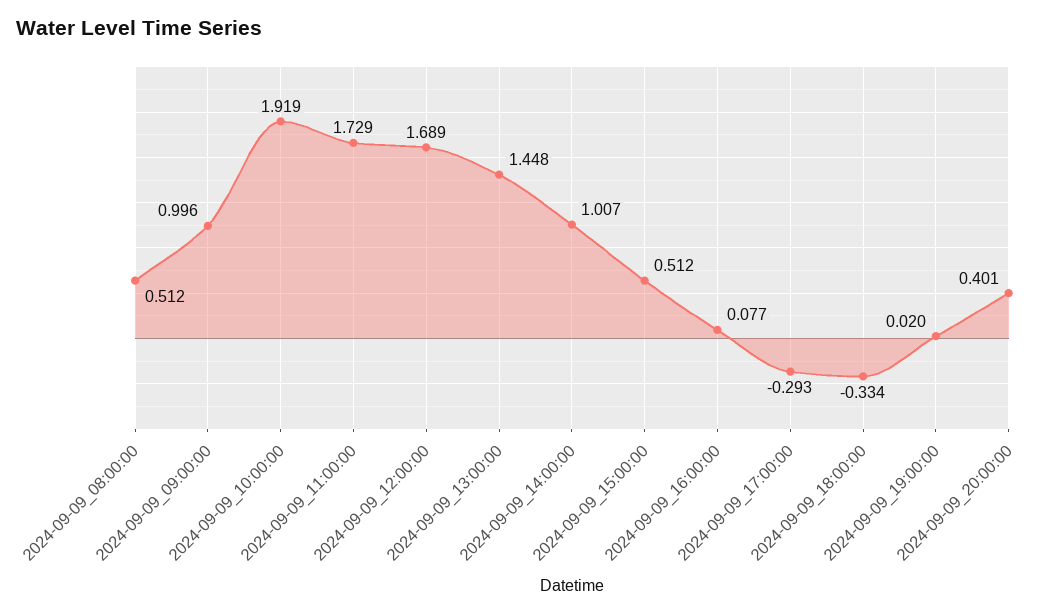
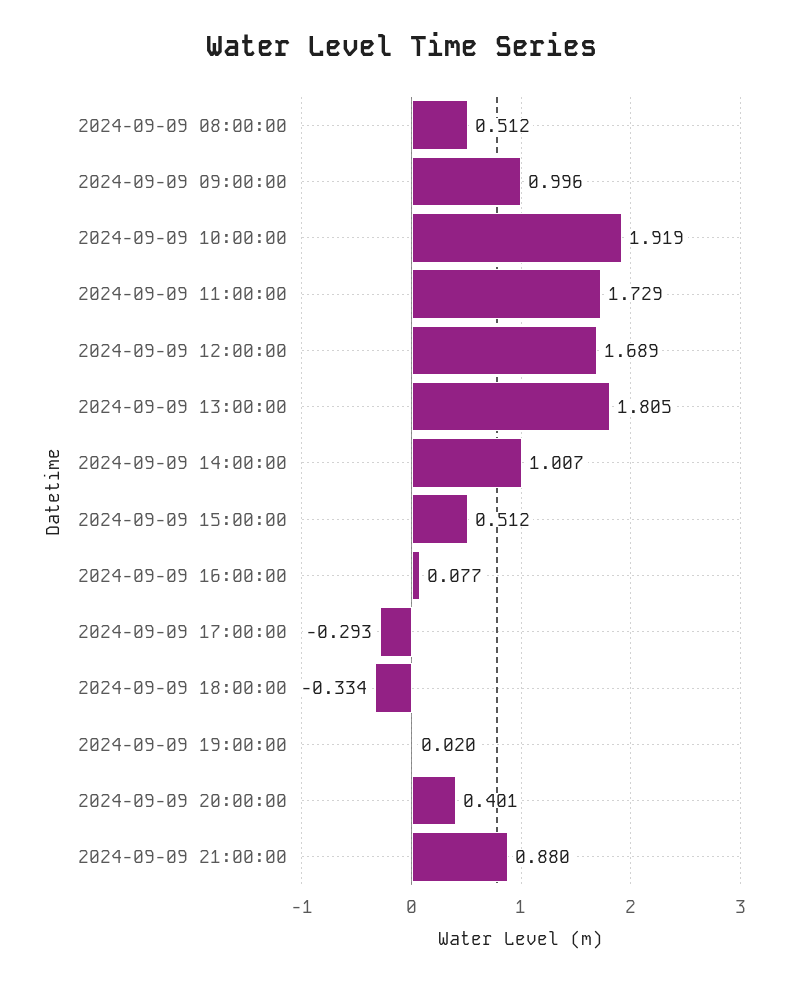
2024-09-09_13:00:00: 1.448 -> 1.805
2024-09-09 21:00:00: none -> 0.88

